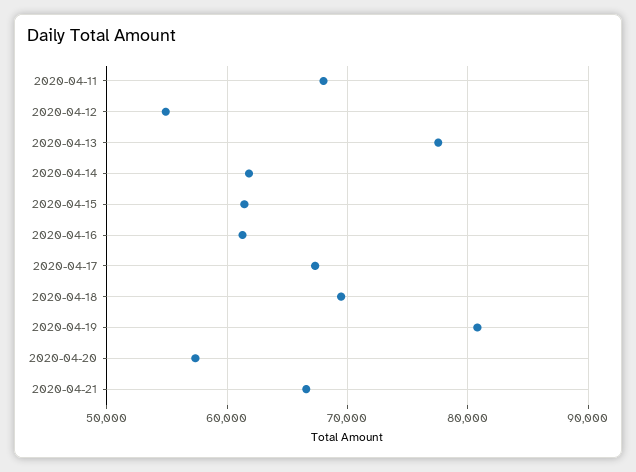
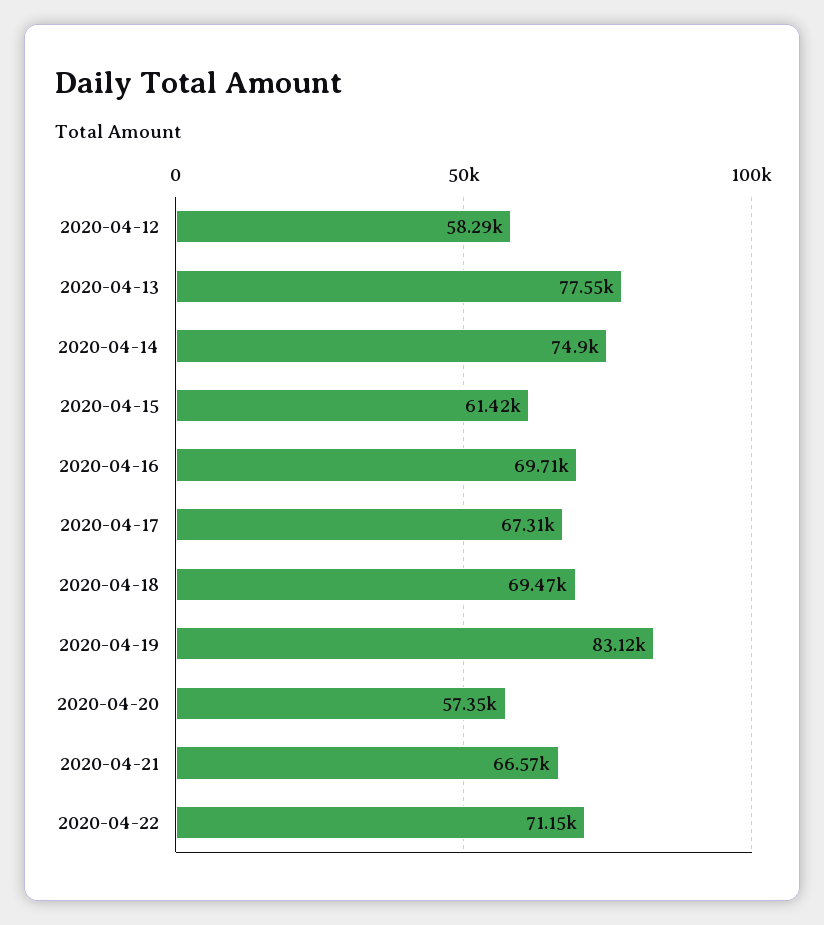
2020-04-11: 68000 -> none
2020-04-12: 55000 -> 58290
2020-04-14: 62000 -> 74900
2020-04-16: 61000 -> 69710
2020-04-19: 81000 -> 83120
2020-04-22: none -> 71150

